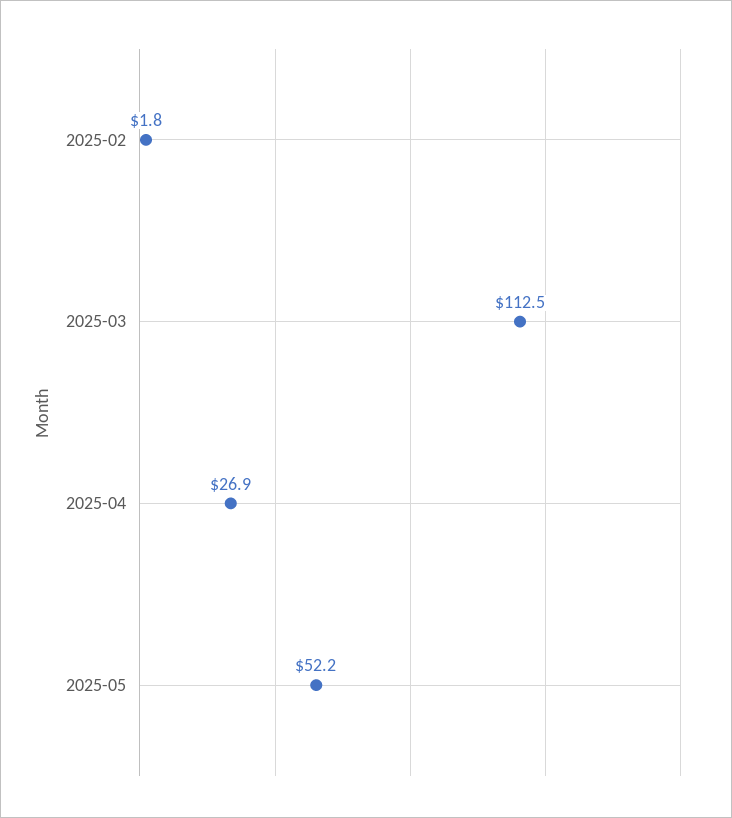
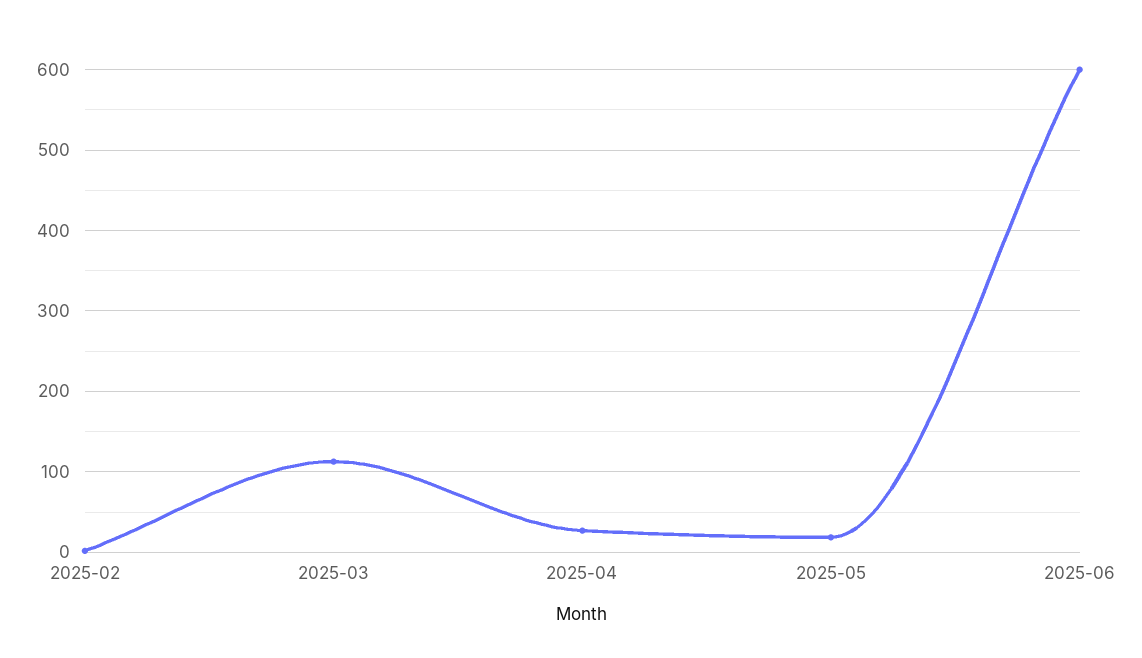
2025-05: 52.2 -> 20
2025-06: none -> 600

